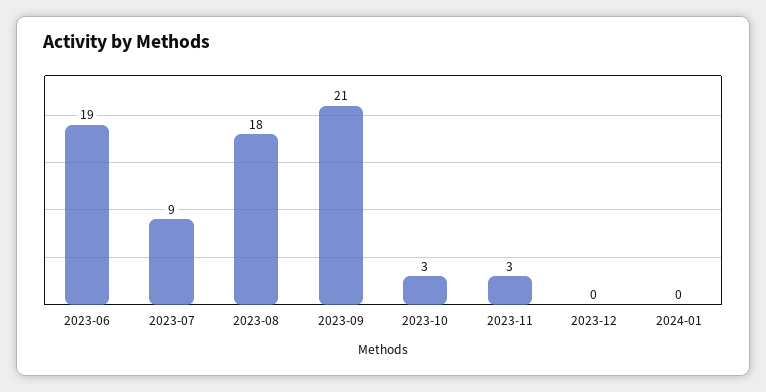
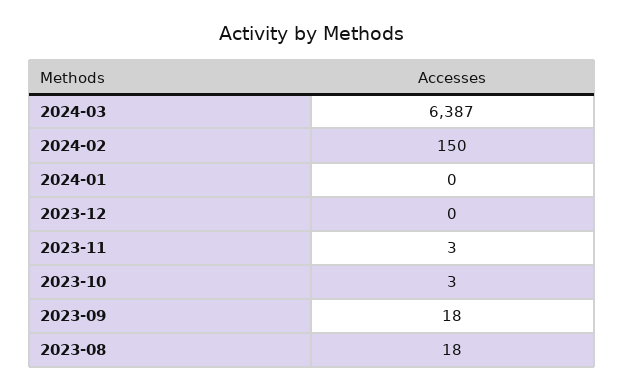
2023-06: 19 -> none
2023-07: 9 -> none
2023-09: 21 -> 18
2024-03: none -> 6387
2024-02: none -> 150

